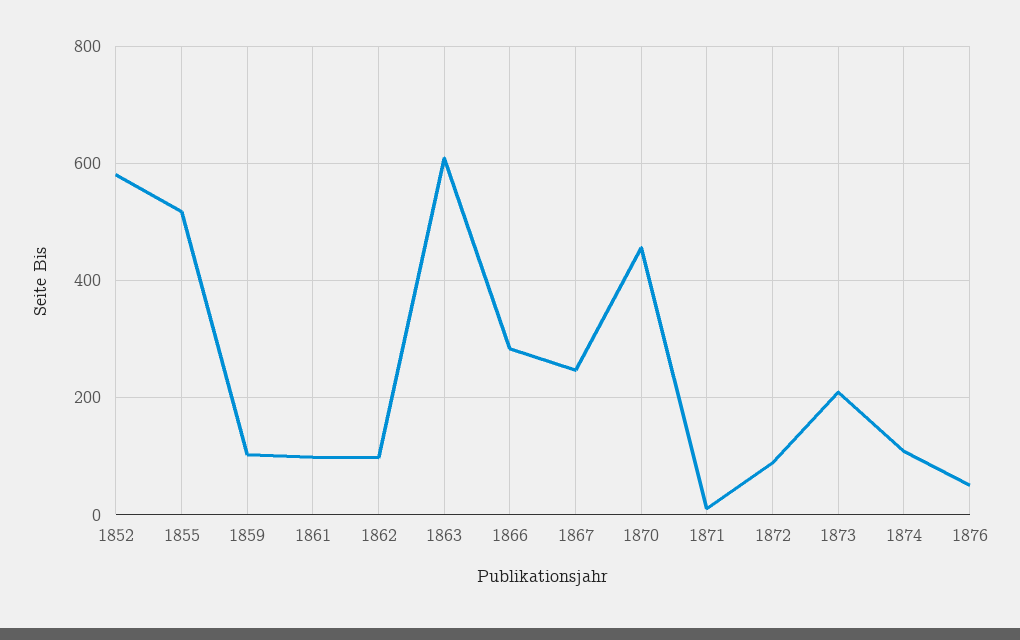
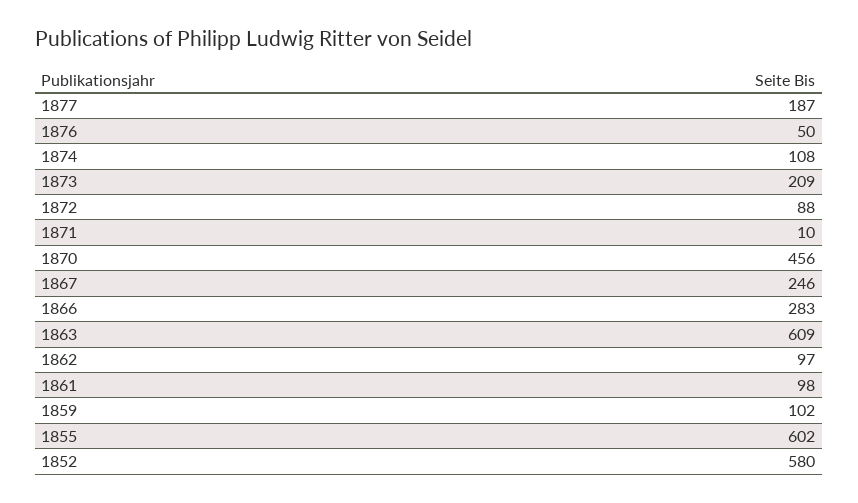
1855: 520 -> 602
1877: none -> 187

